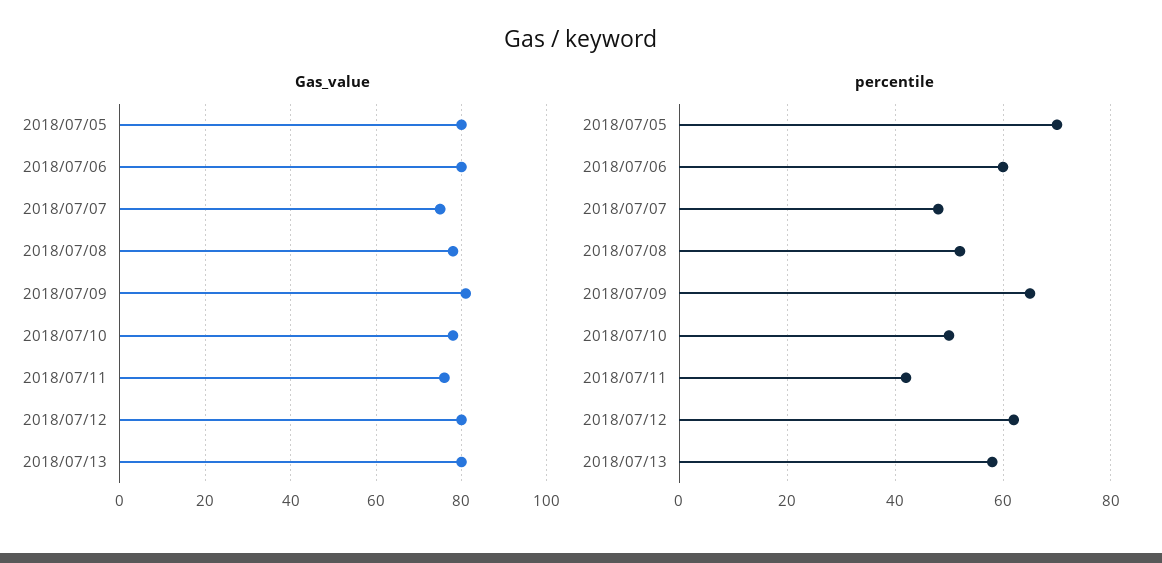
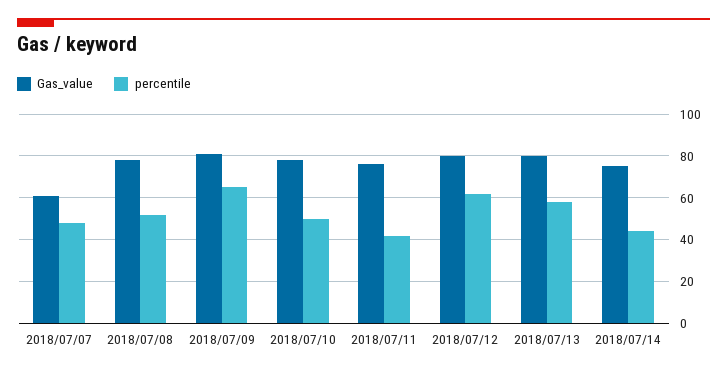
Gas_value, 2018/07/05: 80 -> none
Gas_value, 2018/07/06: 80 -> none
Gas_value, 2018/07/07: 75 -> 60
percentile, 2018/07/05: 70 -> none
percentile, 2018/07/06: 60 -> none
Gas_value, 2018/07/14: none -> 75
percentile, 2018/07/14: none -> 45

